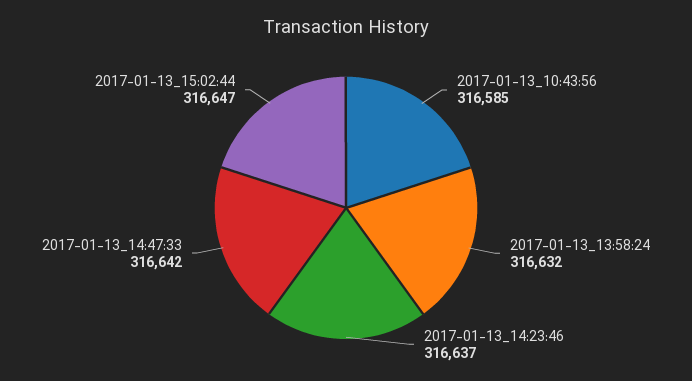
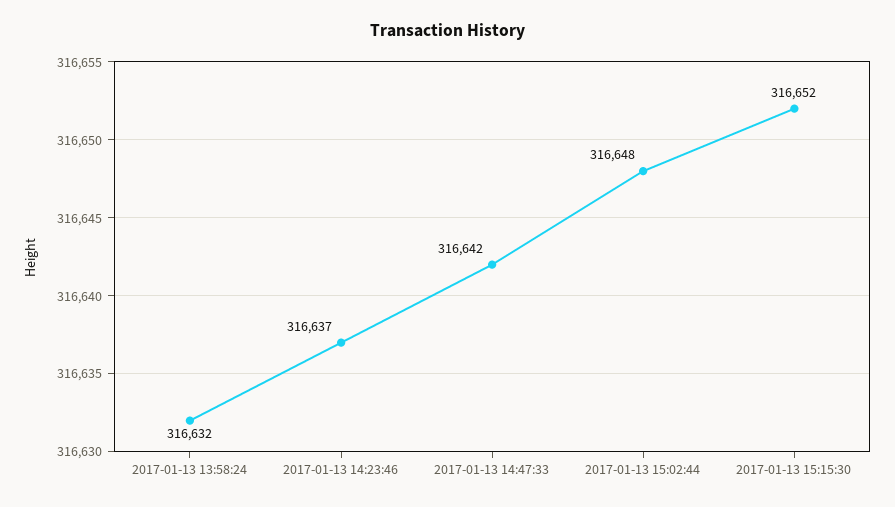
2017-01-13_10:43:56: 316585 -> none
2017-01-13_15:02:44: 316647 -> 316648
2017-01-13 15:15:30: none -> 316652

